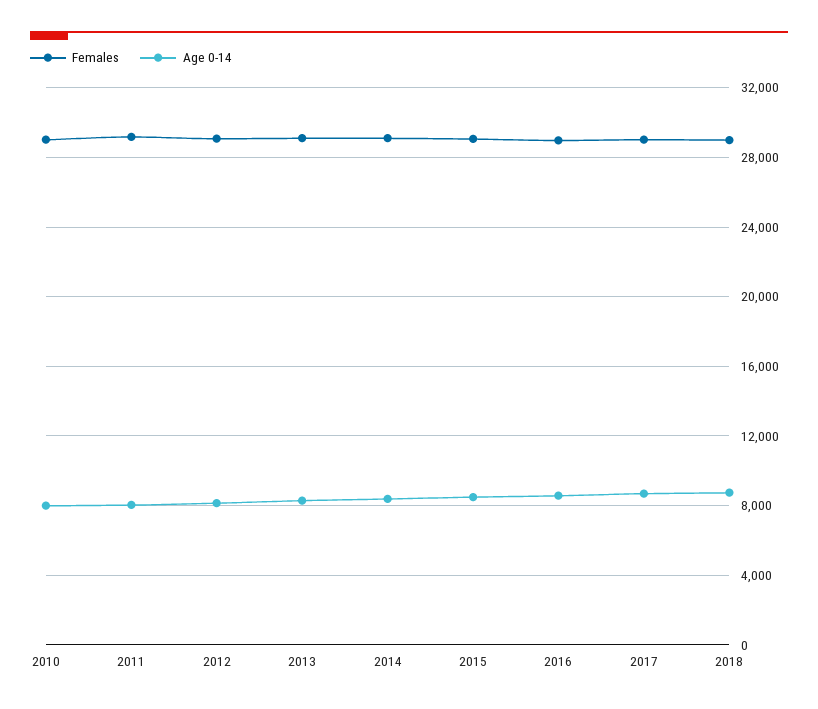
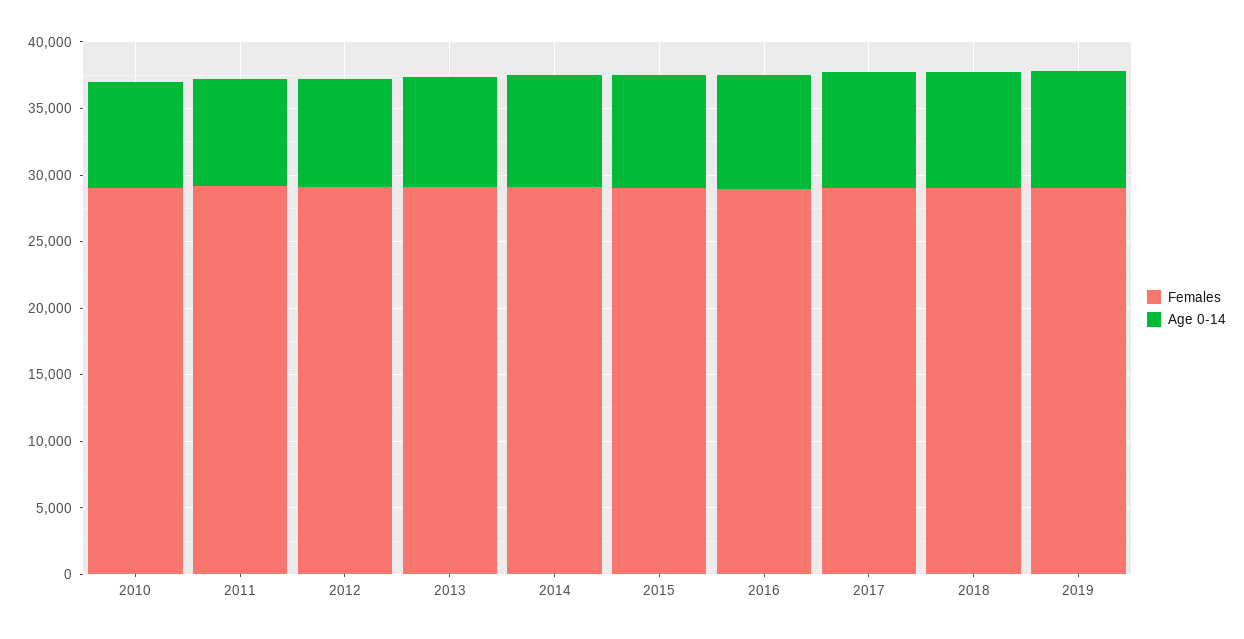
Females, 2019: none -> 29000
Age 0-14, 2019: none -> 9000

